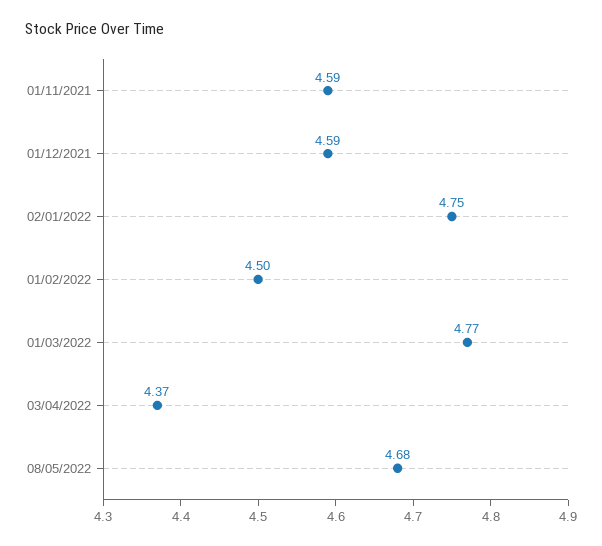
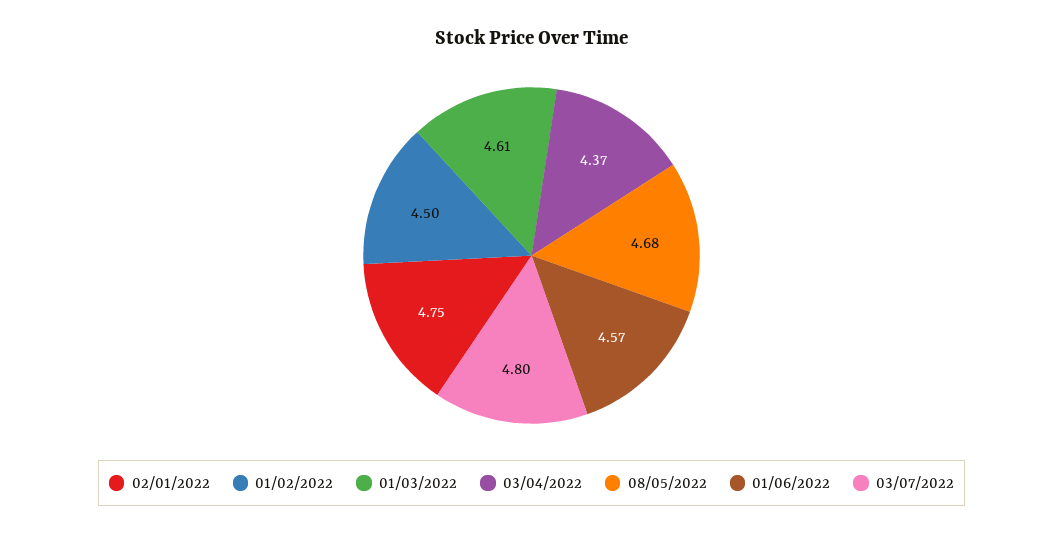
01/11/2021: 4.59 -> none
01/12/2021: 4.59 -> none
01/03/2022: 4.77 -> 4.61
01/06/2022: none -> 4.57
03/07/2022: none -> 4.8

